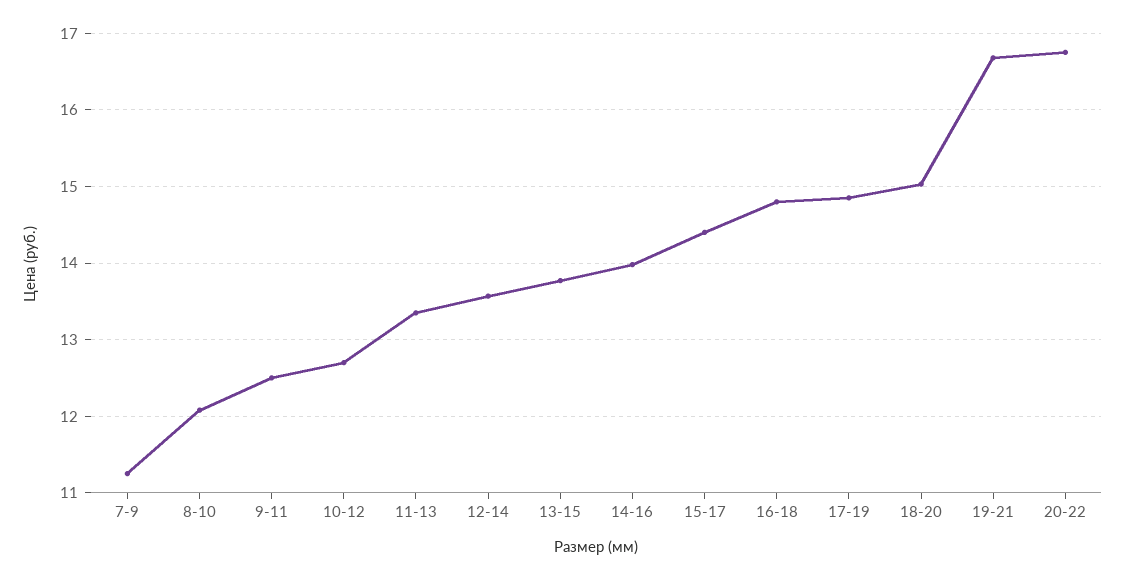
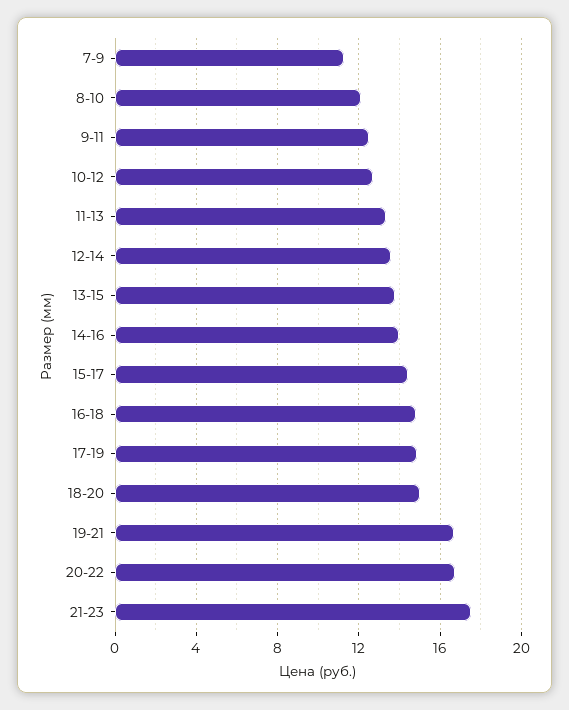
21-23: none -> 17.5

